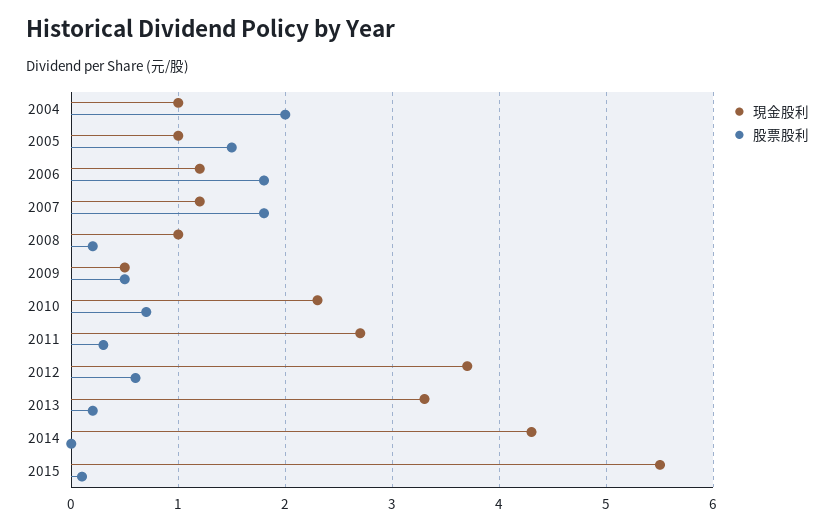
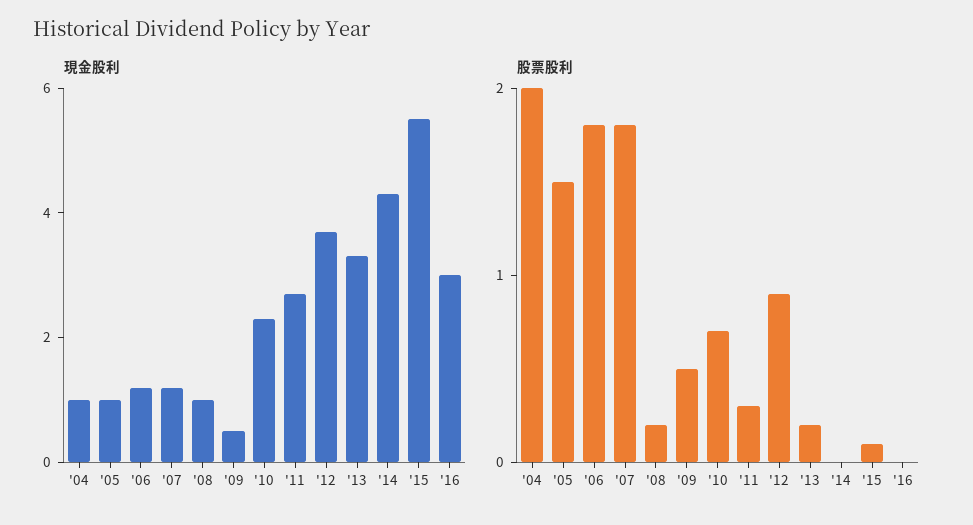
股票股利, 2012: 0.6 -> 0.9
現金股利, '16: none -> 3
股票股利, '16: none -> 0

